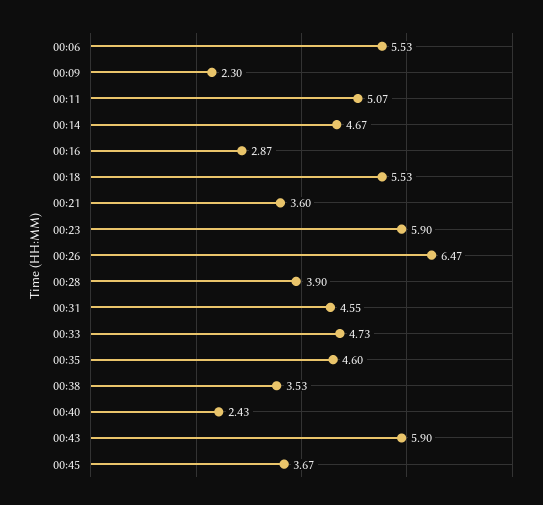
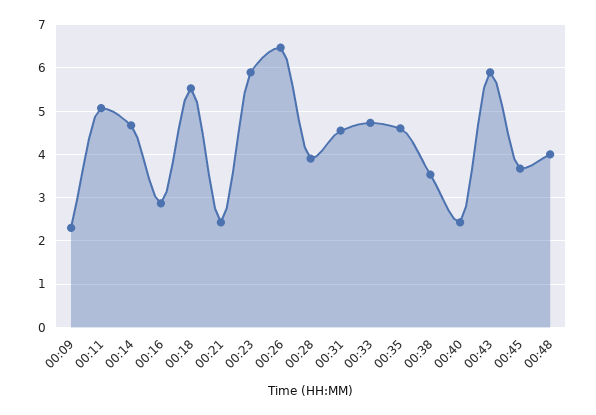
00:06: 5.53 -> none
00:21: 3.6 -> 2.4
00:48: none -> 4

